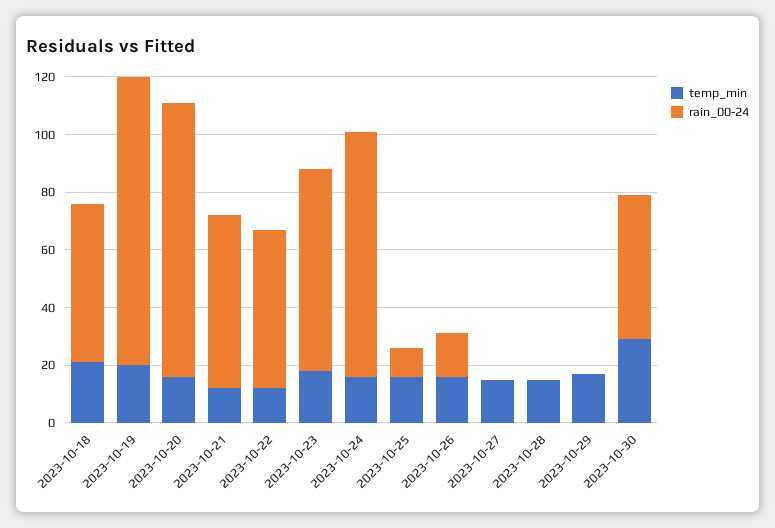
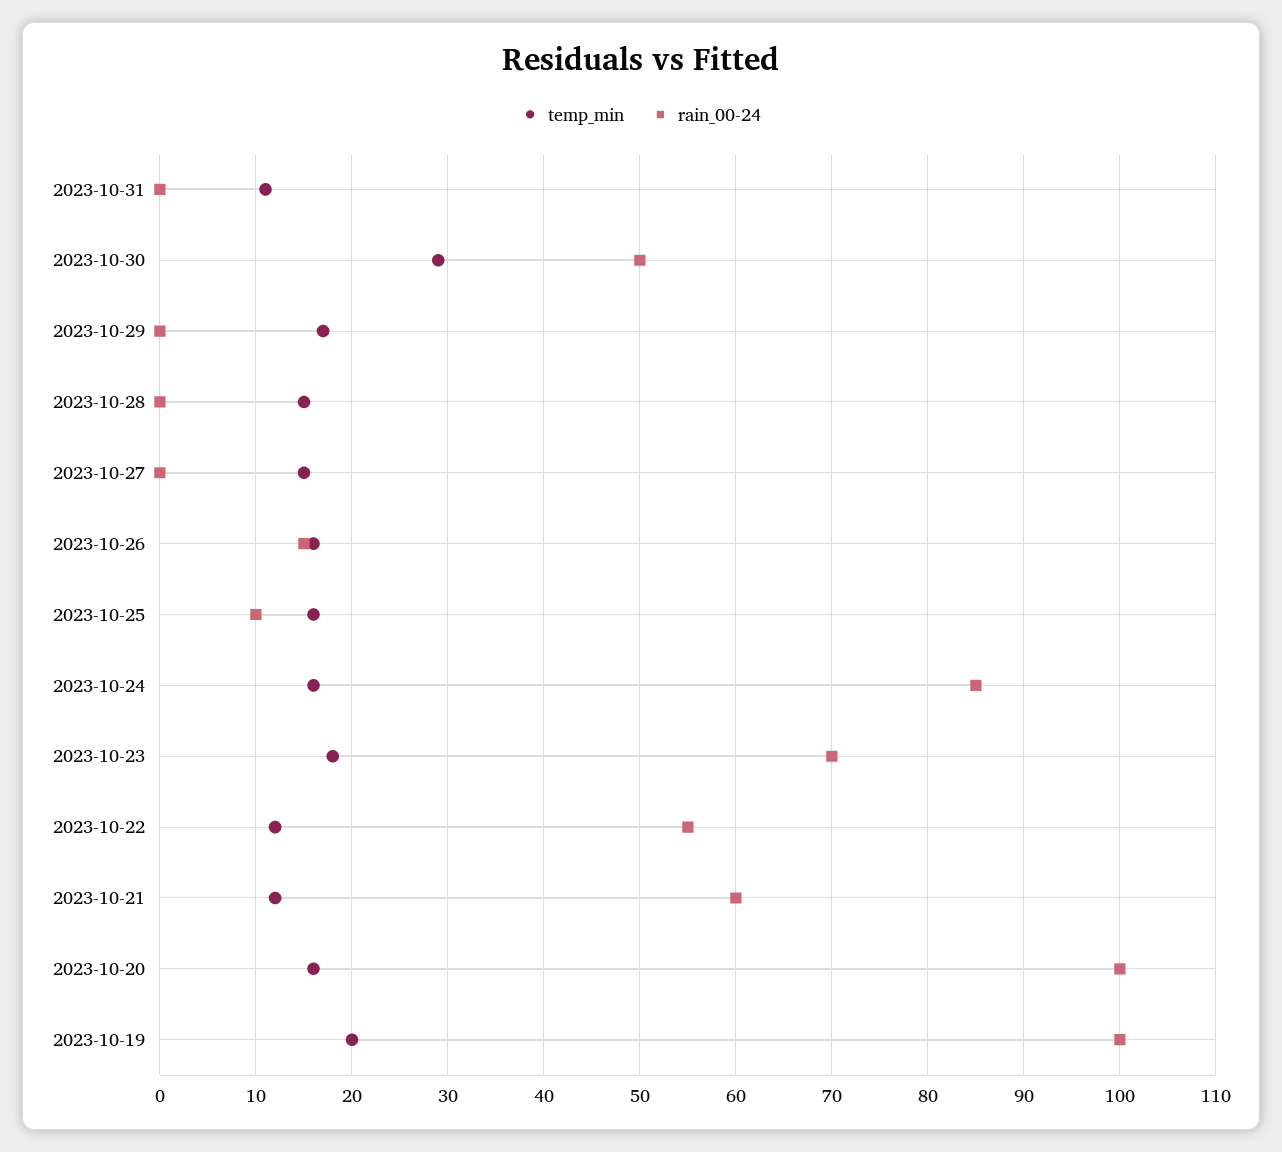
temp_min, 2023-10-18: 20 -> none
rain_00-24, 2023-10-18: 55 -> none
rain_00-24, 2023-10-20: 95 -> 100
temp_min, 2023-10-31: none -> 11
rain_00-24, 2023-10-31: none -> 0

